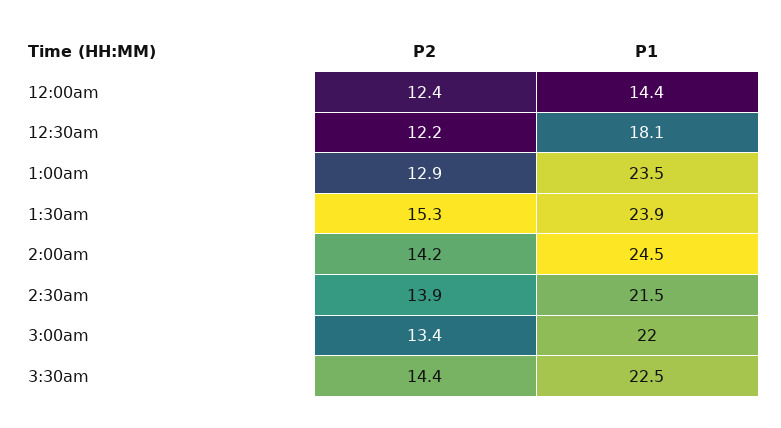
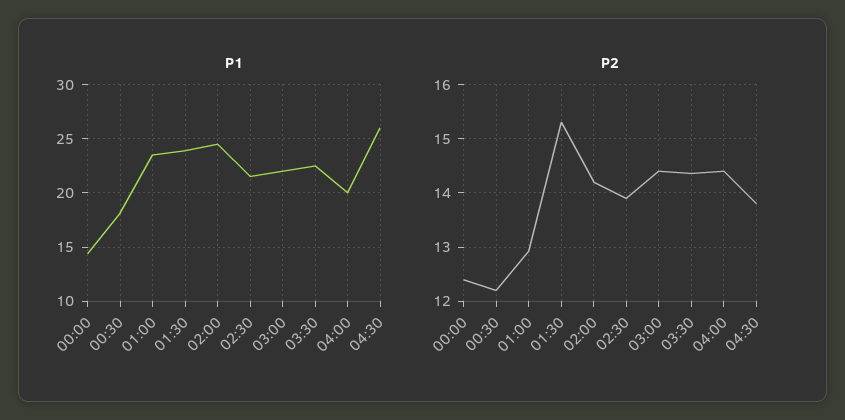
P2, 3:00am: 13.4 -> 14.4
P1, 04:00: none -> 20
P1, 04:30: none -> 26
P2, 04:00: none -> 14.4
P2, 04:30: none -> 13.8

